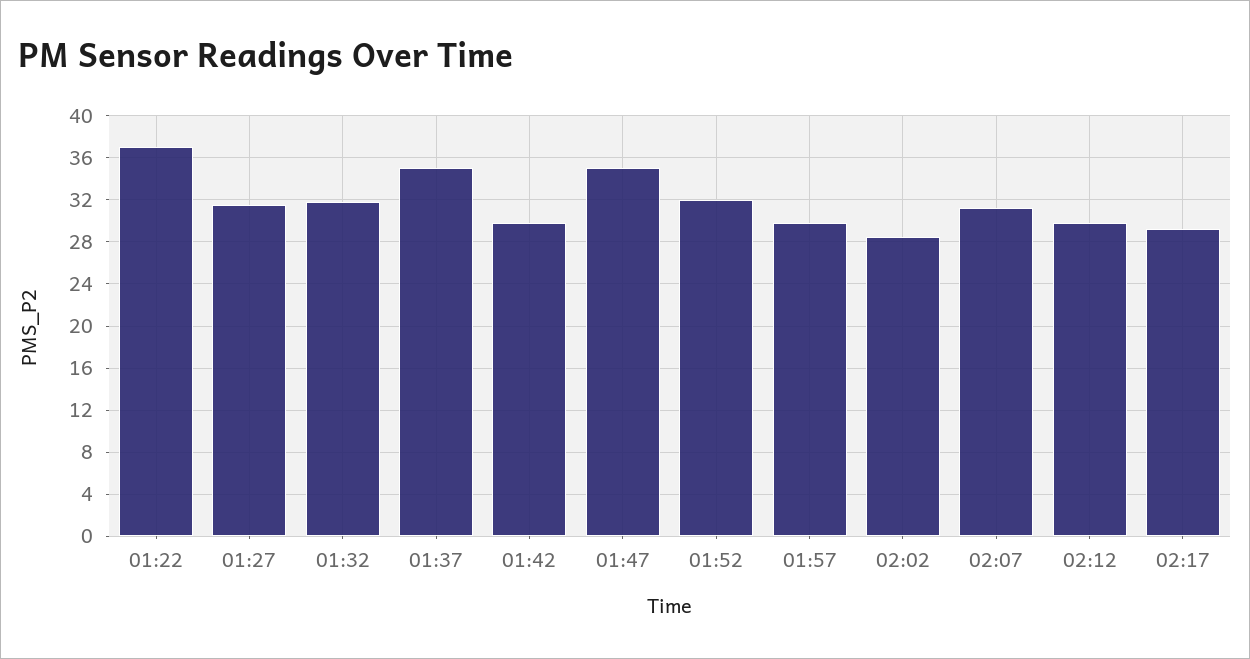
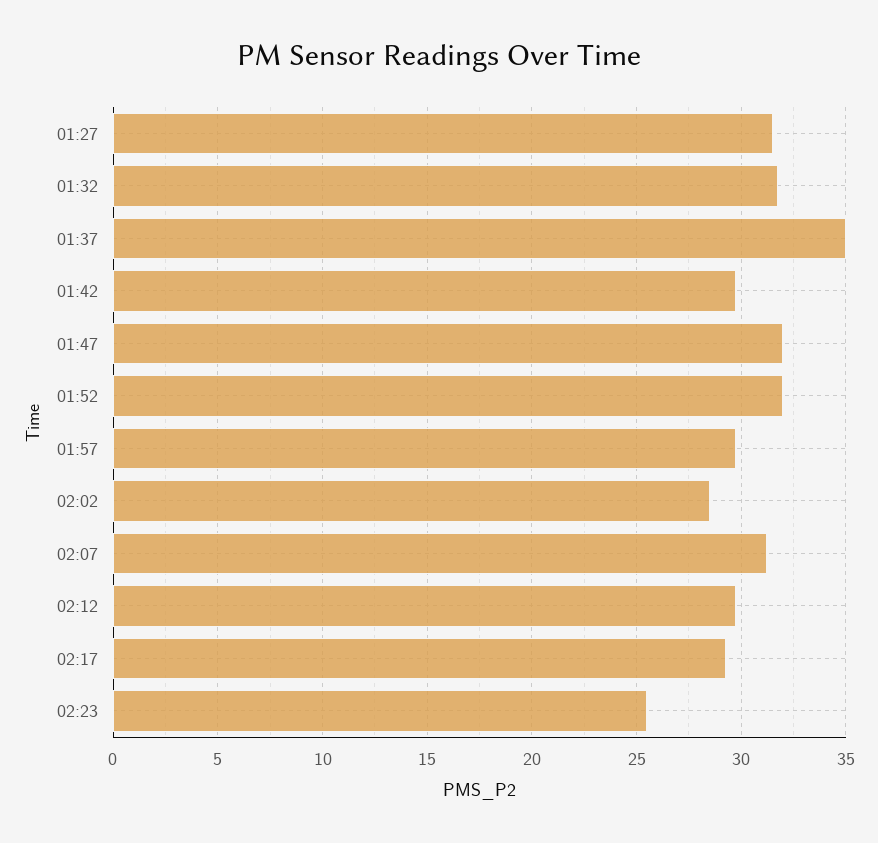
01:22: 37 -> none
01:47: 35 -> 32
02:23: none -> 25.5

